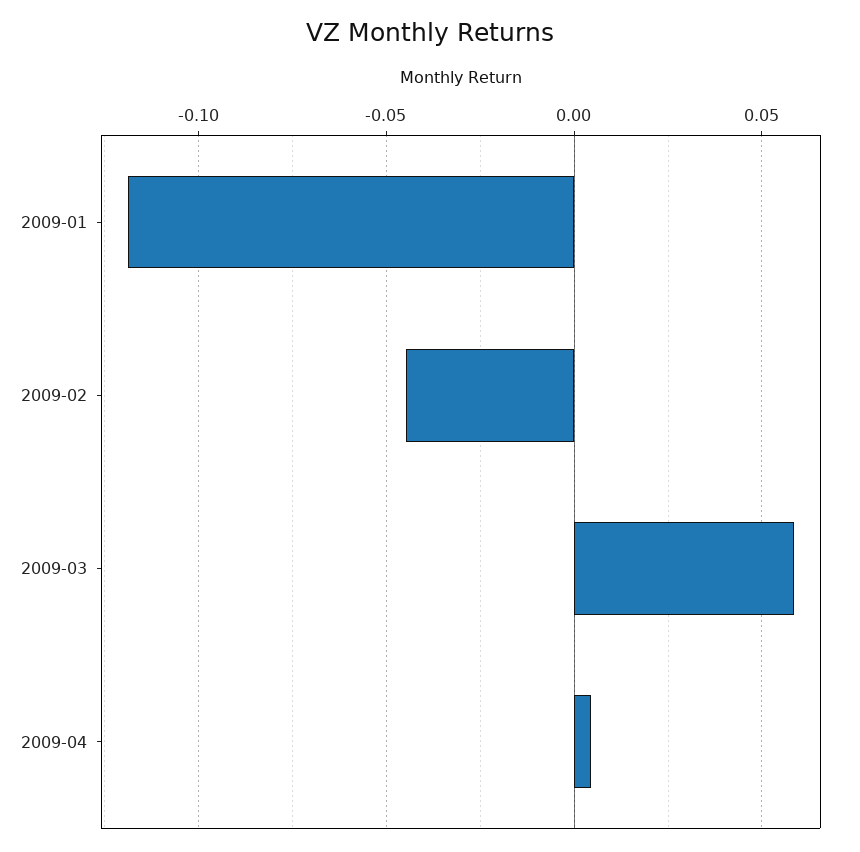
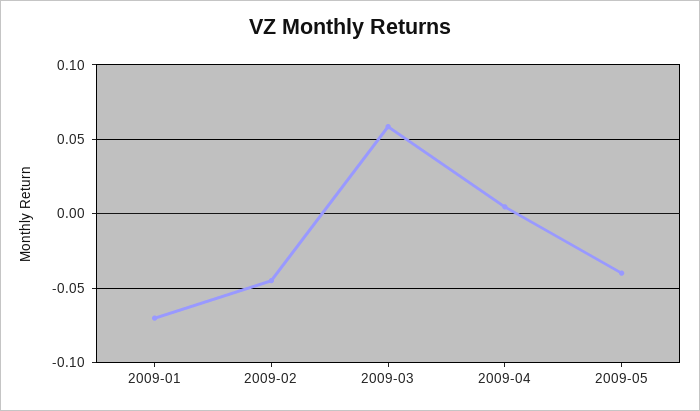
2009-01: -0.12 -> -0.07
2009-05: none -> -0.04

